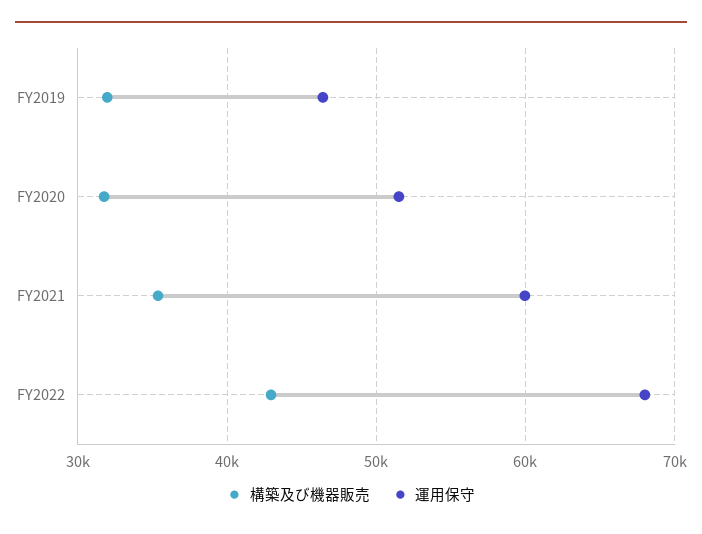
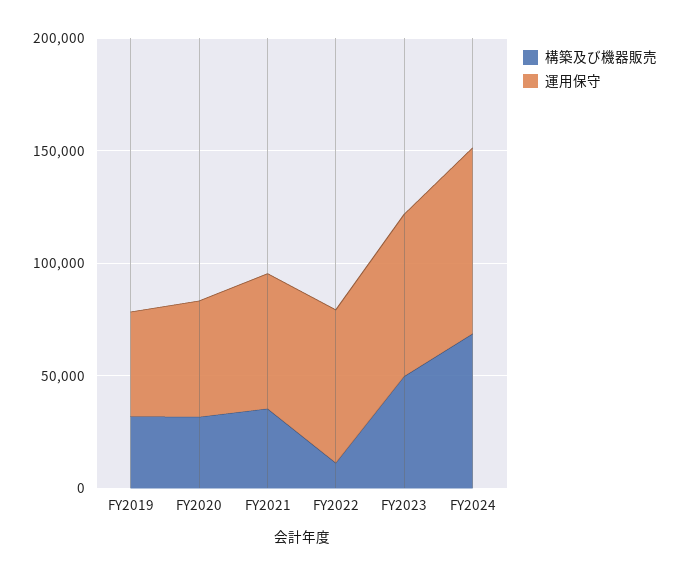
構築及び機器販売, FY2022: 43000 -> 10000
構築及び機器販売, FY2023: none -> 50000
運用保守, FY2023: none -> 70000
構築及び機器販売, FY2024: none -> 70000
運用保守, FY2024: none -> 80000

